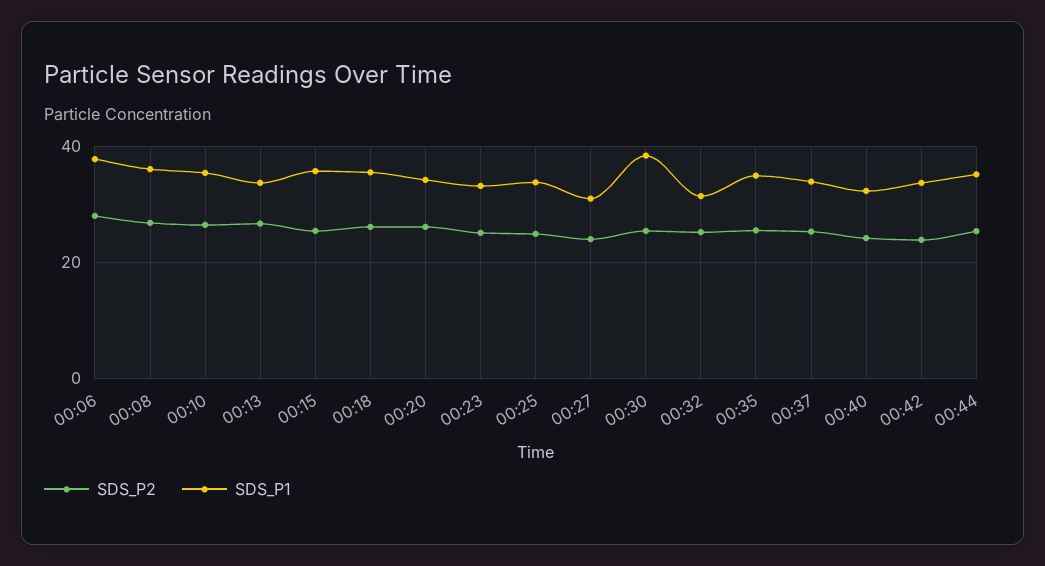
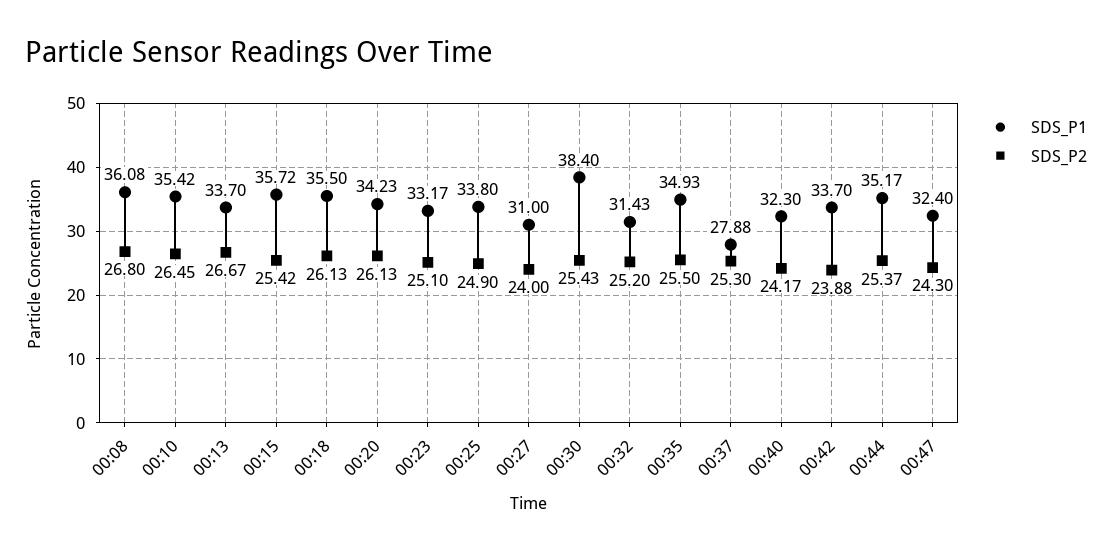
SDS_P2, 00:06: 28 -> none
SDS_P1, 00:06: 38 -> none
SDS_P1, 00:37: 34 -> 27.88
SDS_P1, 00:47: none -> 32.4
SDS_P2, 00:47: none -> 24.3

